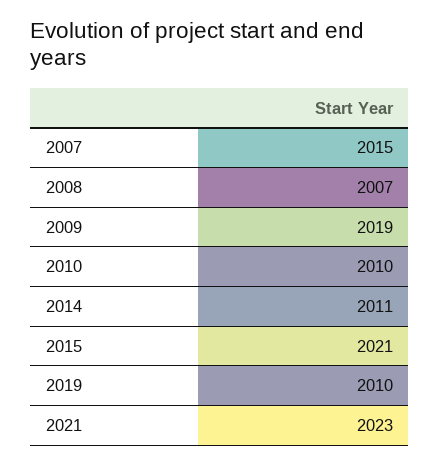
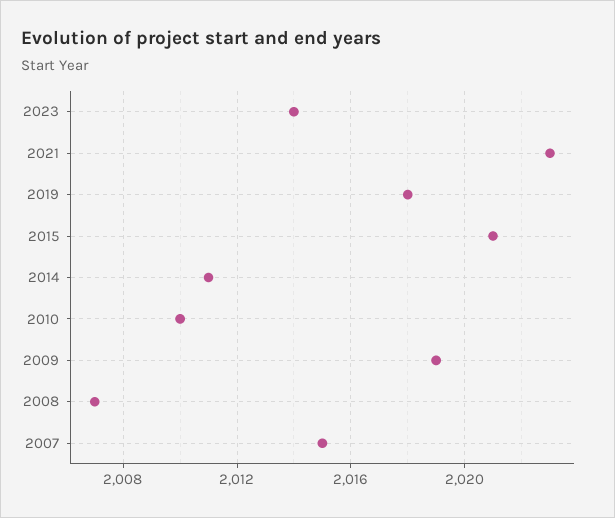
2019: 2010 -> 2018
2023: none -> 2014

